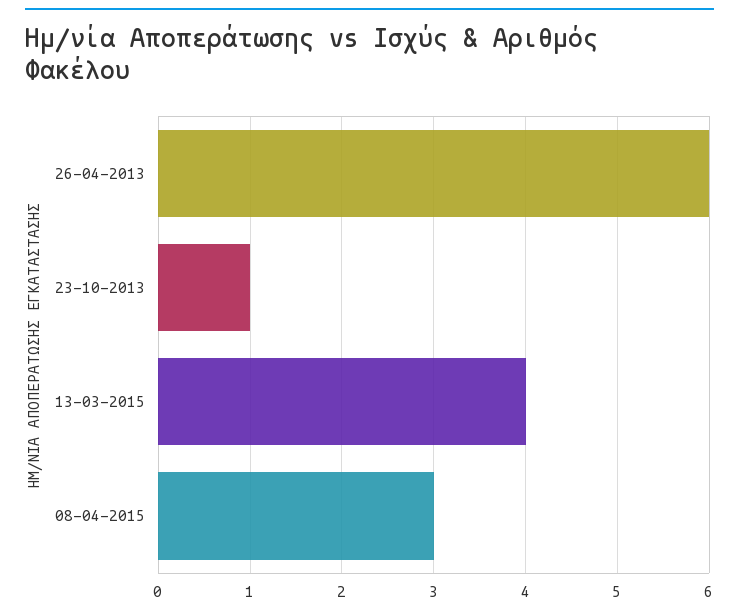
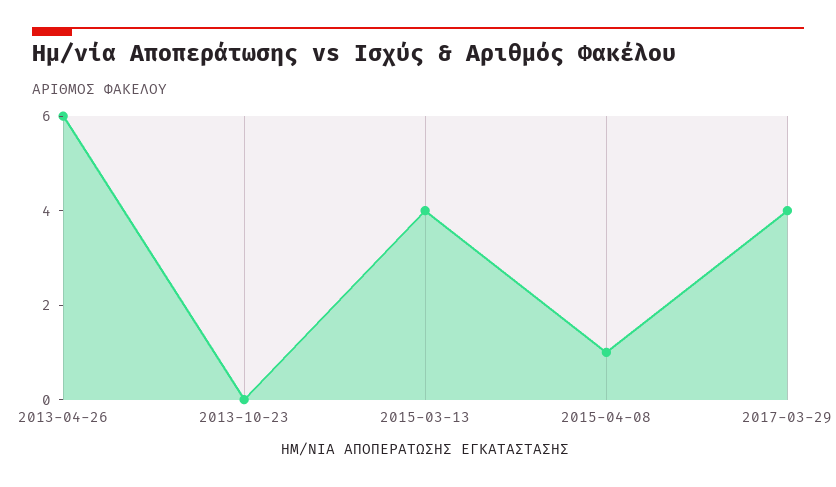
23-10-2013: 1 -> 0
08-04-2015: 3 -> 1
2017-03-29: none -> 4

